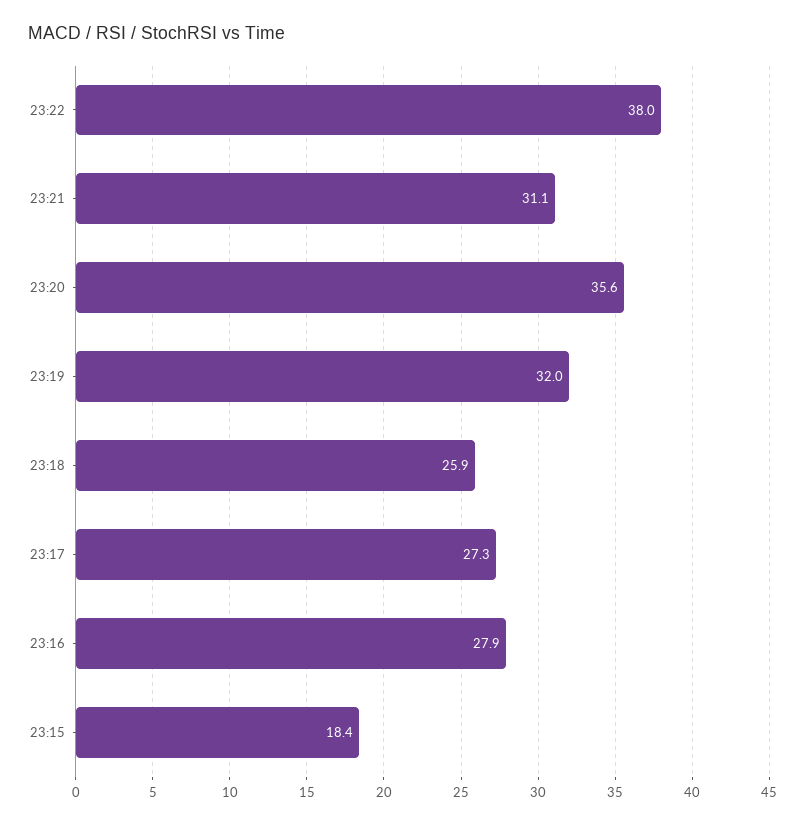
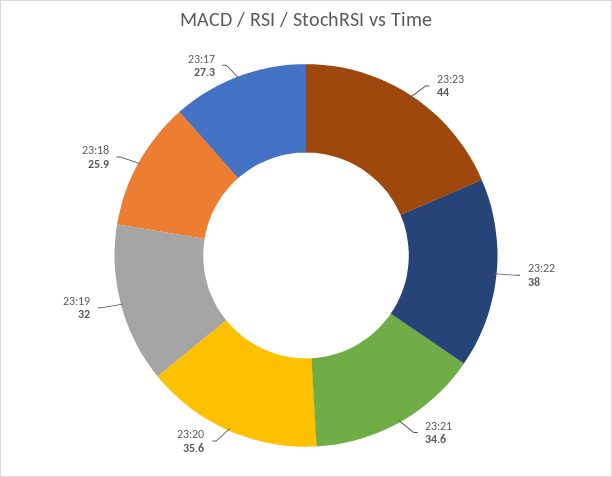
23:21: 31.1 -> 34.6
23:16: 27.9 -> none
23:15: 18.4 -> none
23:23: none -> 44

